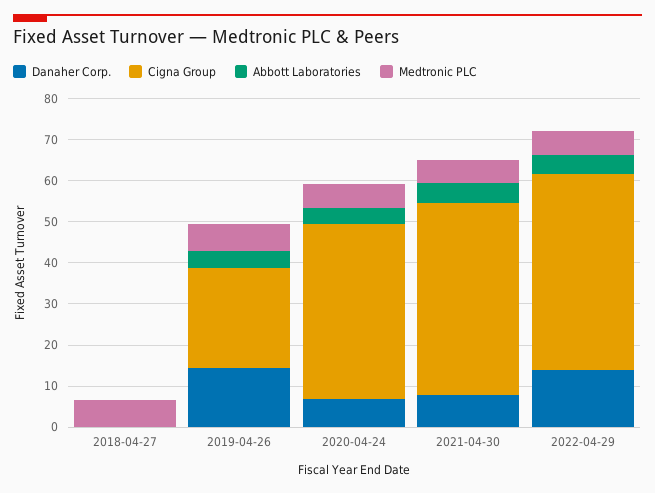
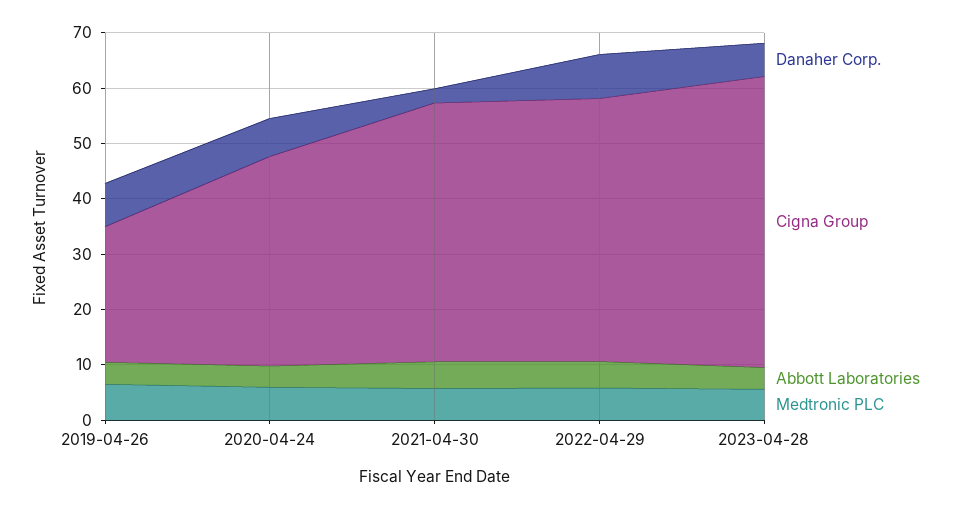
Danaher Corp., 2018-04-27: 0 -> none
Cigna Group, 2018-04-27: 0 -> none
Abbott Laboratories, 2018-04-27: 0 -> none
Medtronic PLC, 2018-04-27: 6 -> none
Danaher Corp., 2019-04-26: 14 -> 8
Cigna Group, 2020-04-24: 42 -> 38
Danaher Corp., 2021-04-30: 8 -> 2
Danaher Corp., 2022-04-29: 14 -> 8
Danaher Corp., 2023-04-28: none -> 6
Cigna Group, 2023-04-28: none -> 52
Abbott Laboratories, 2023-04-28: none -> 4
Medtronic PLC, 2023-04-28: none -> 6

